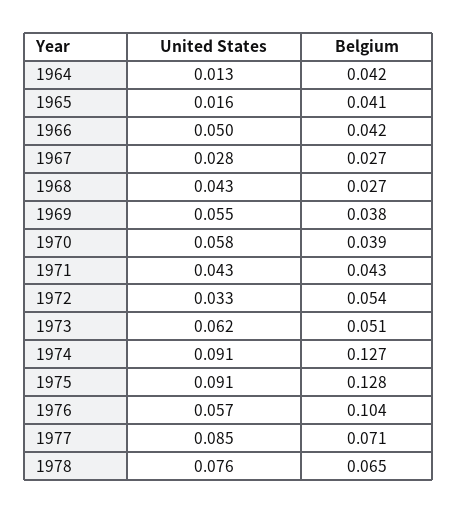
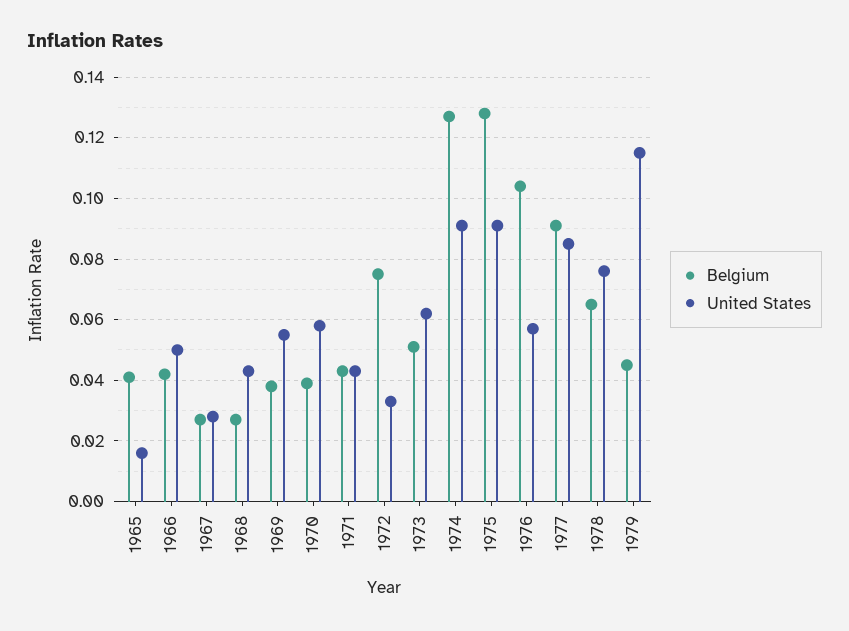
United States, 1964: 0.013 -> none
Belgium, 1964: 0.042 -> none
Belgium, 1972: 0.054 -> 0.075
Belgium, 1977: 0.071 -> 0.09
Belgium, 1979: none -> 0.045
United States, 1979: none -> 0.115

